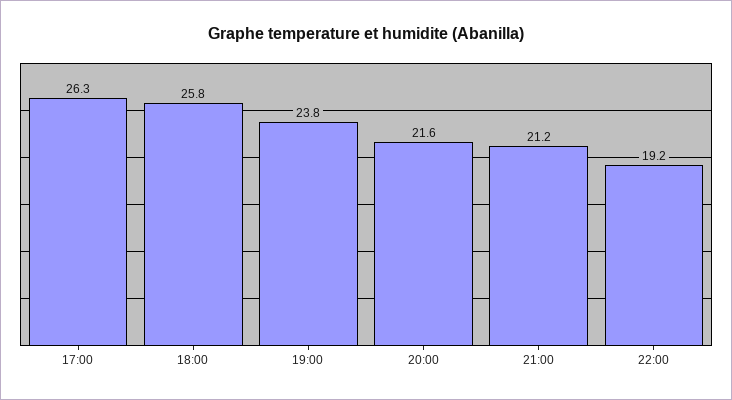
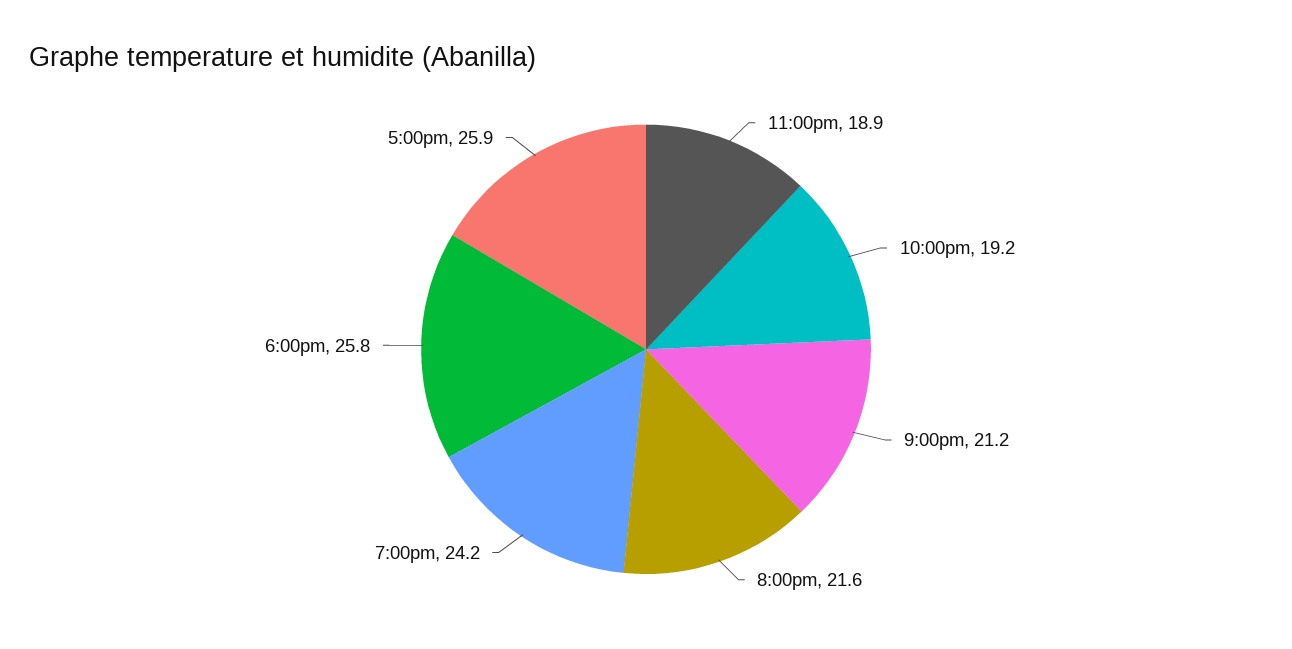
17:00: 26.3 -> 25.9
19:00: 23.8 -> 24.2
11:00pm: none -> 18.9

